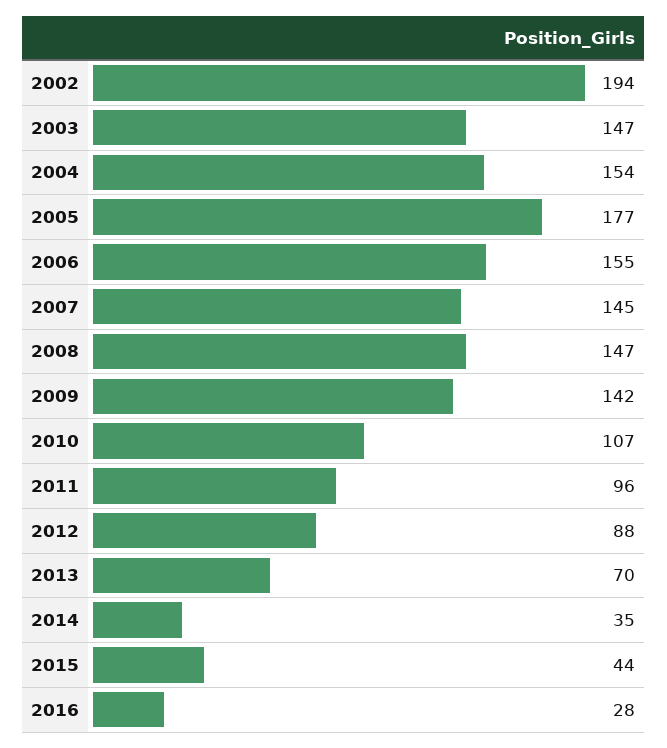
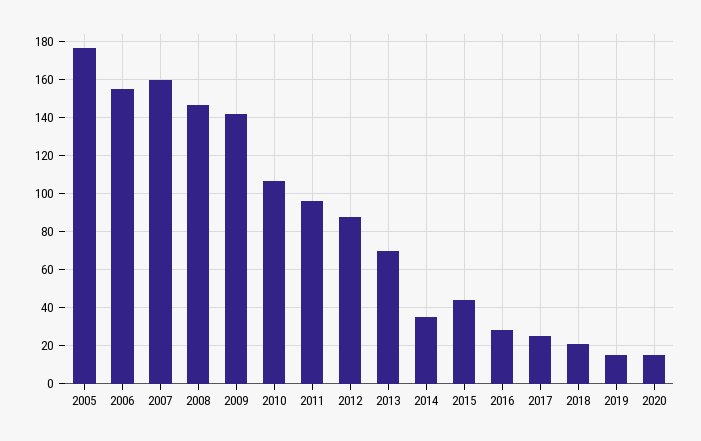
2002: 194 -> none
2003: 147 -> none
2004: 154 -> none
2007: 145 -> 160
2017: none -> 25
2018: none -> 20
2019: none -> 15
2020: none -> 15

